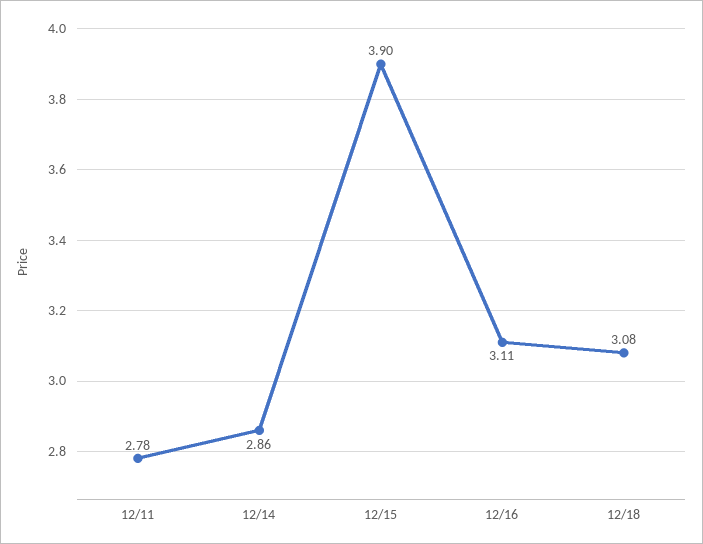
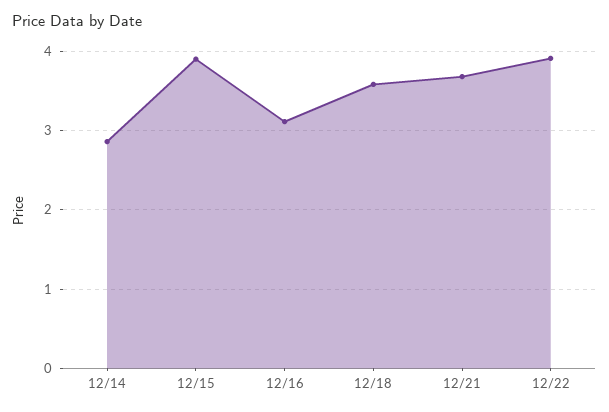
12/11: 2.78 -> none
12/18: 3.08 -> 3.6
12/21: none -> 3.7
12/22: none -> 3.9

